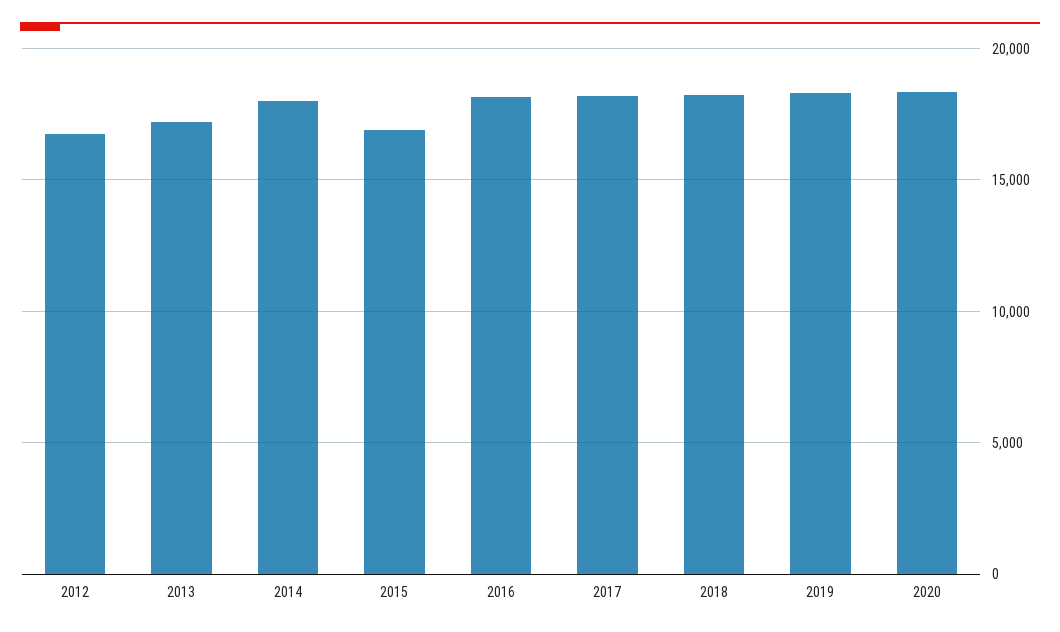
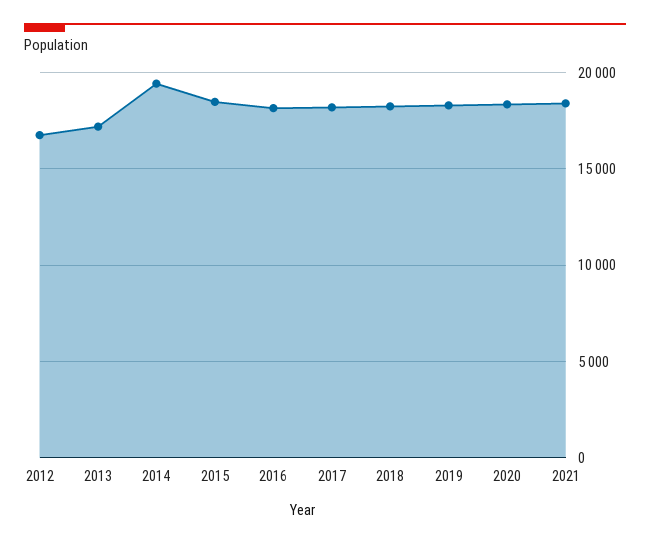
2014: 18000 -> 19500
2015: 17000 -> 18500
2021: none -> 18500

